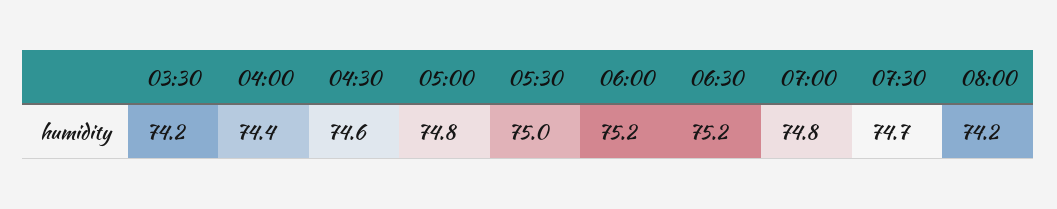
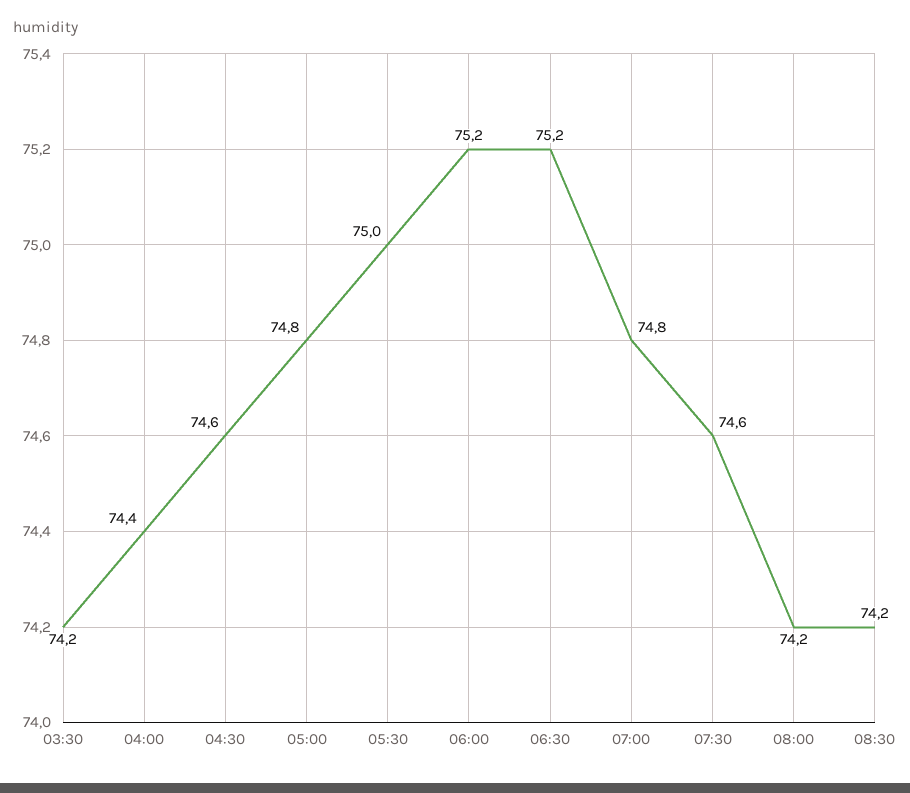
07:30: 74.7 -> 74.6
08:30: none -> 74.2

